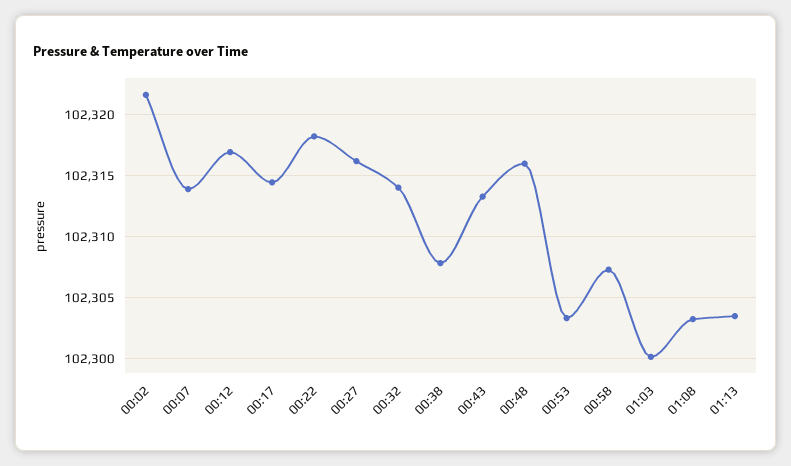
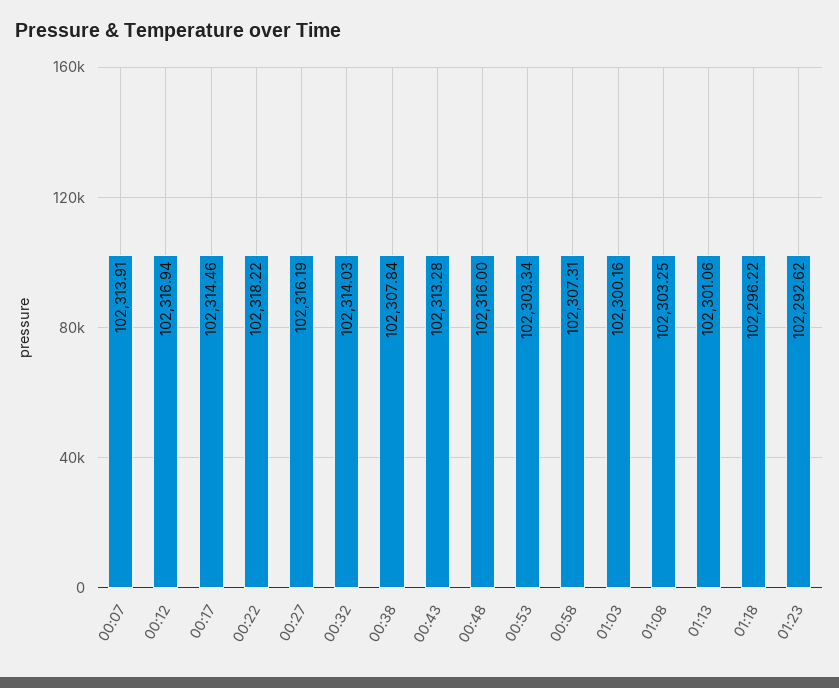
00:02: 102321.5 -> none
01:13: 102303.5 -> 102301.06
01:18: none -> 102296.22
01:23: none -> 102292.62

